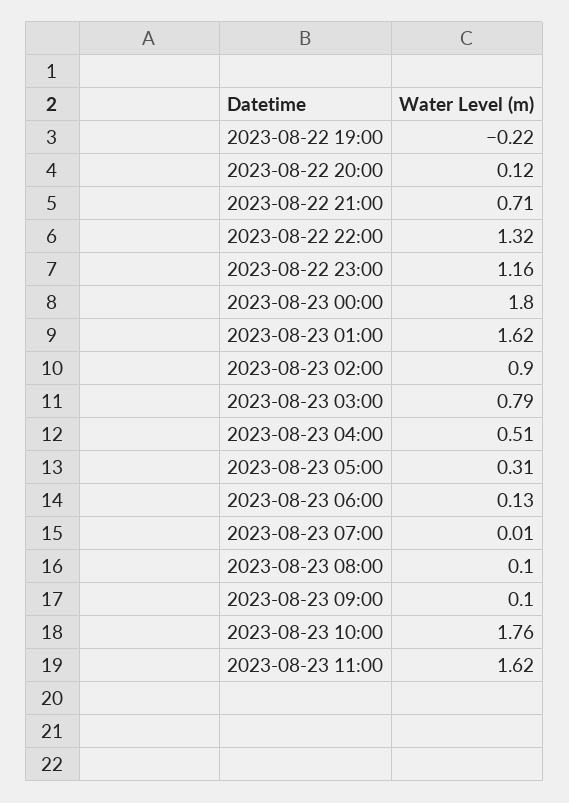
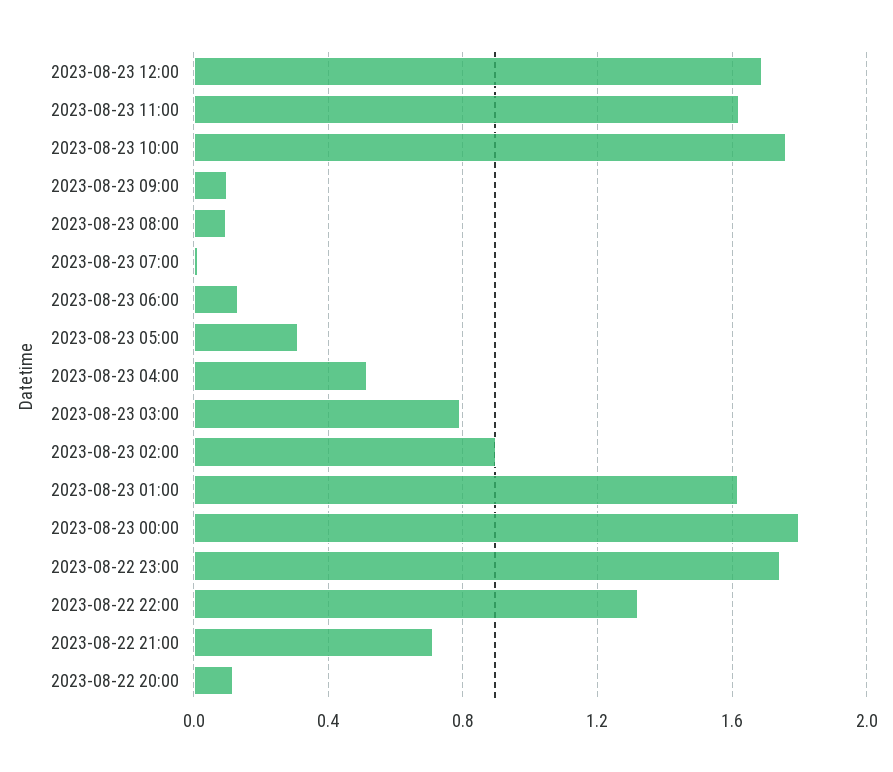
2023-08-22 19:00: -0.22 -> none
2023-08-22 23:00: 1.16 -> 1.75
2023-08-23 12:00: none -> 1.7

